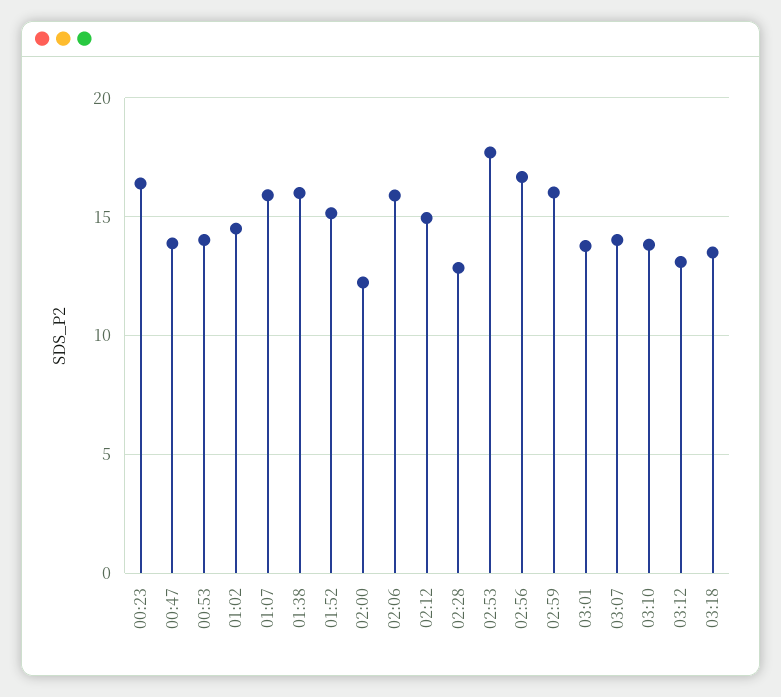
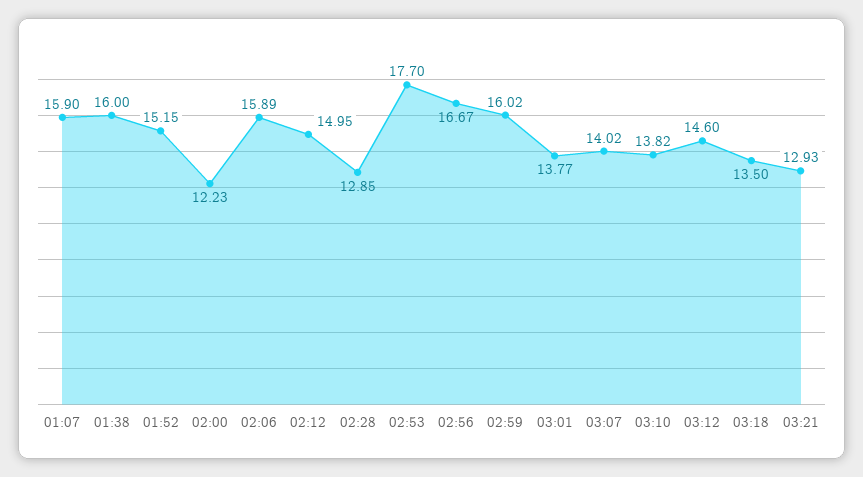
00:23: 16.5 -> none
00:47: 14 -> none
00:53: 14 -> none
01:02: 14.5 -> none
03:12: 13 -> 14.6
03:21: none -> 12.93

